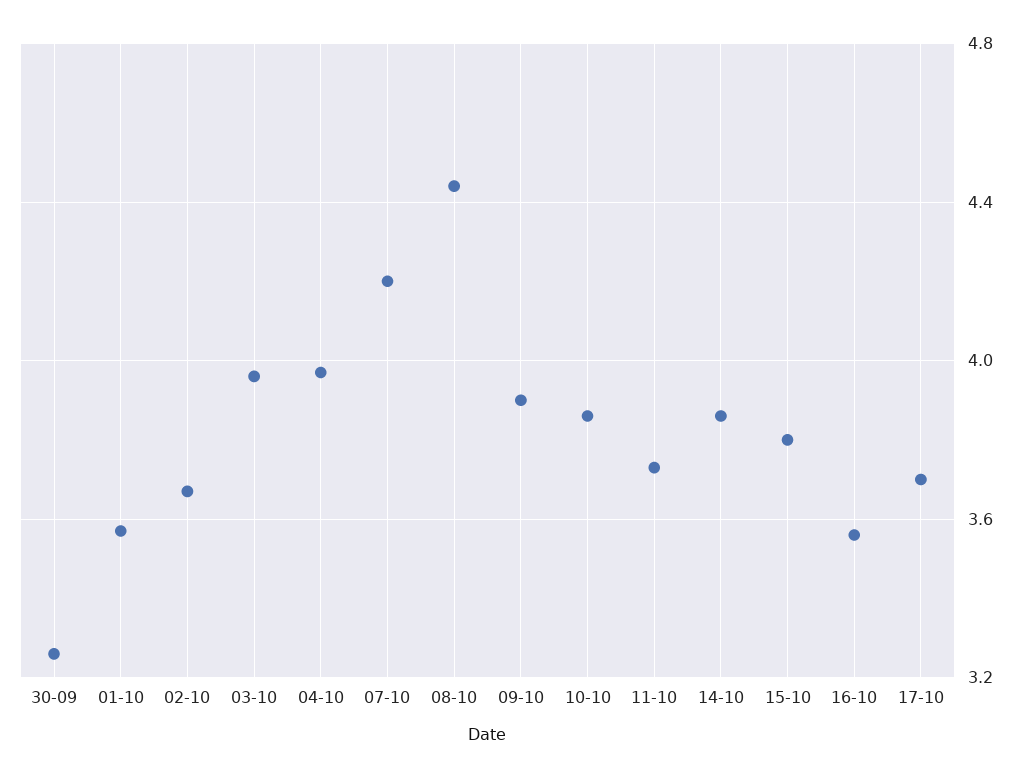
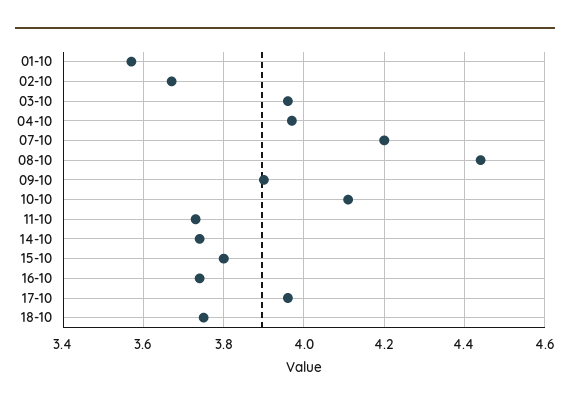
30-09: 3.25 -> none
10-10: 3.85 -> 4.1
14-10: 3.85 -> 3.75
16-10: 3.55 -> 3.75
17-10: 3.7 -> 3.95
18-10: none -> 3.75

